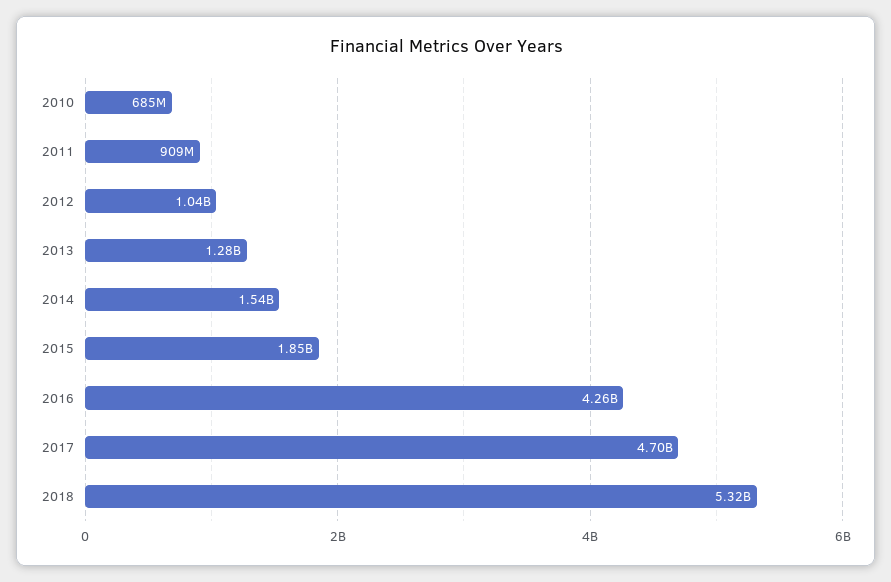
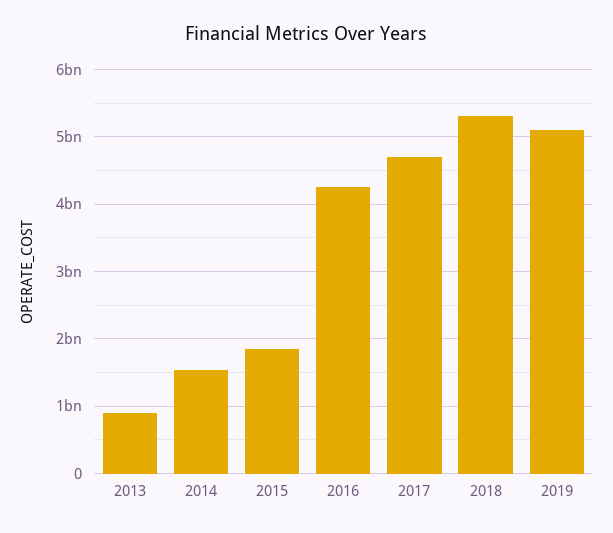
2010: 685000000 -> none
2011: 909000000 -> none
2012: 1040000000 -> none
2013: 1280000000 -> 900000000
2019: none -> 5100000000

